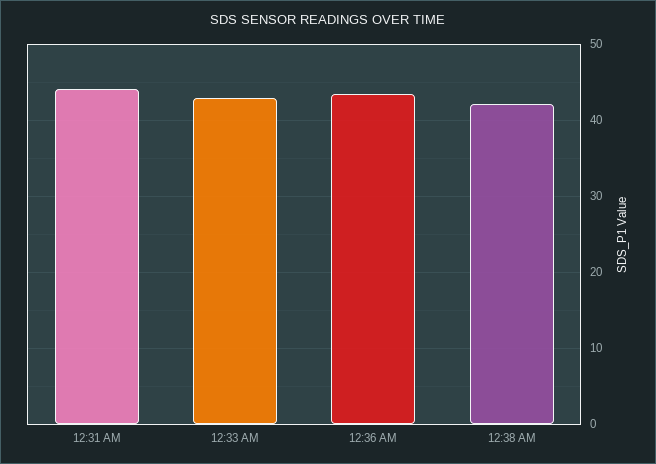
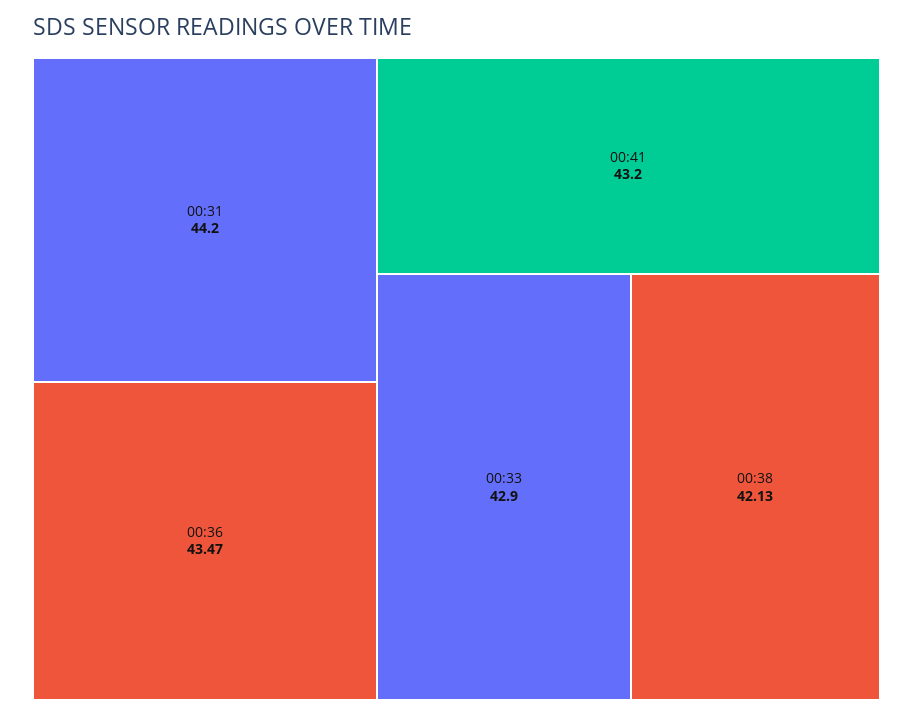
00:41: none -> 43.2

